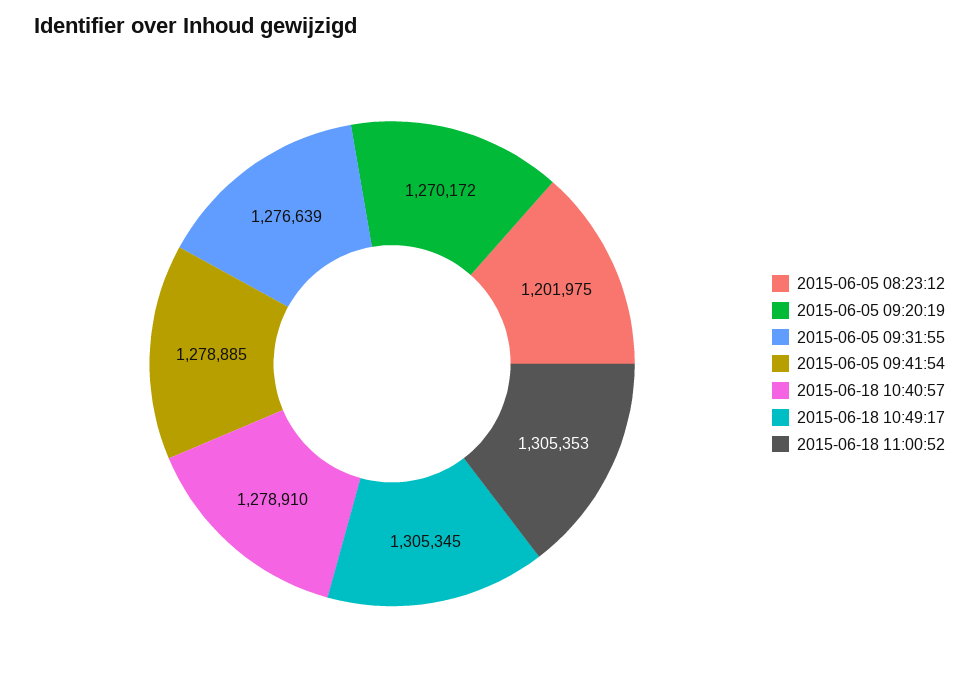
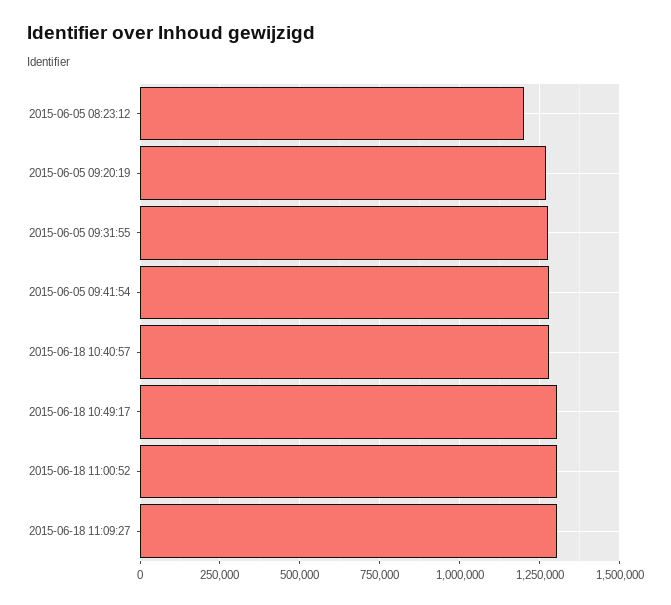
2015-06-18 11:09:27: none -> 1300000

